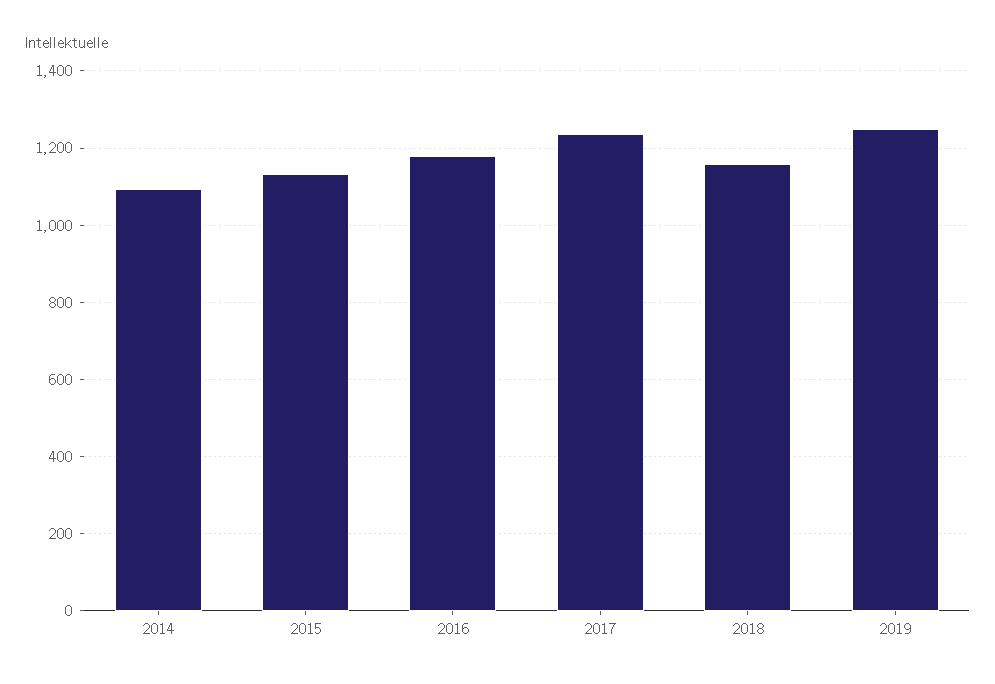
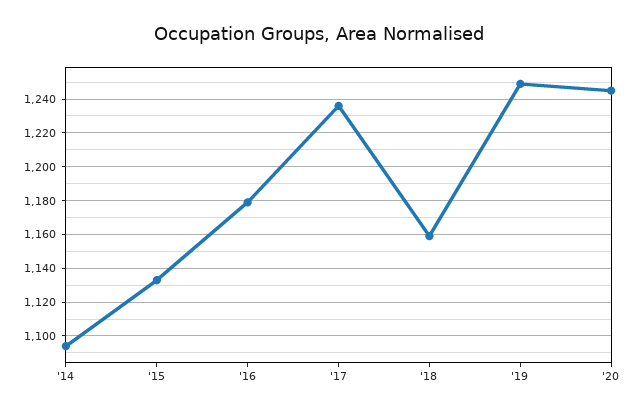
'20: none -> 1245

